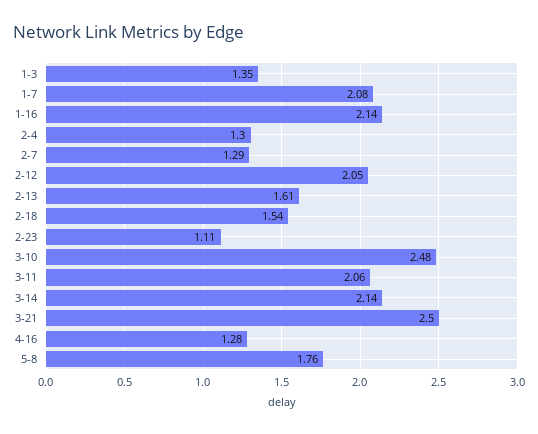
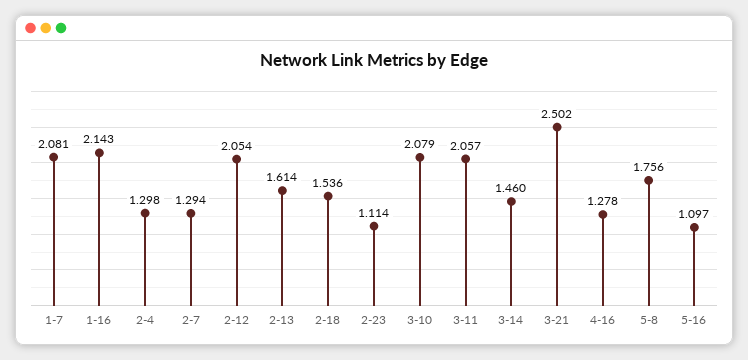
1-3: 1.35 -> none
3-10: 2.48 -> 2.079
3-14: 2.14 -> 1.46
5-16: none -> 1.097

